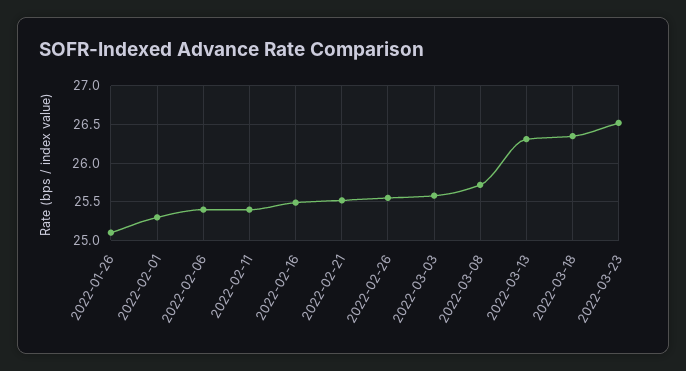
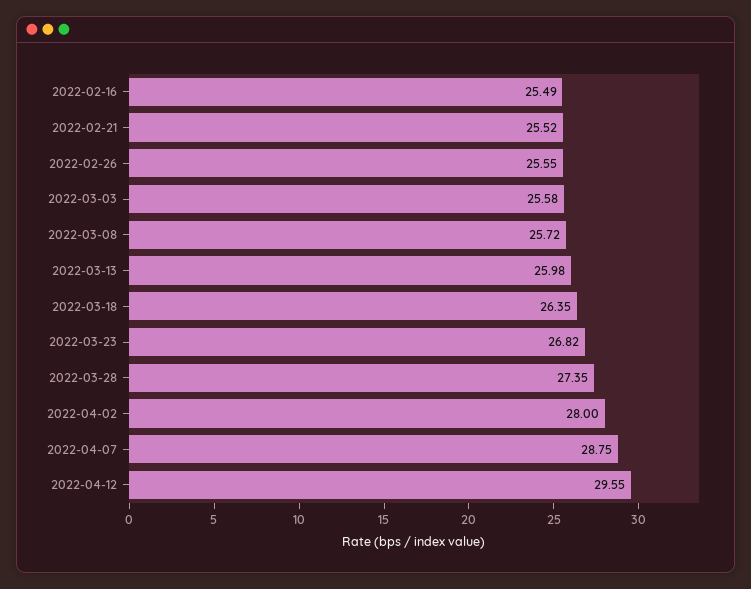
2022-01-26: 25.1 -> none
2022-02-01: 25.3 -> none
2022-02-06: 25.4 -> none
2022-02-11: 25.4 -> none
2022-03-13: 26.3 -> 25.98
2022-03-23: 26.5 -> 26.82
2022-03-28: none -> 27.35
2022-04-02: none -> 28
2022-04-07: none -> 28.75
2022-04-12: none -> 29.55

